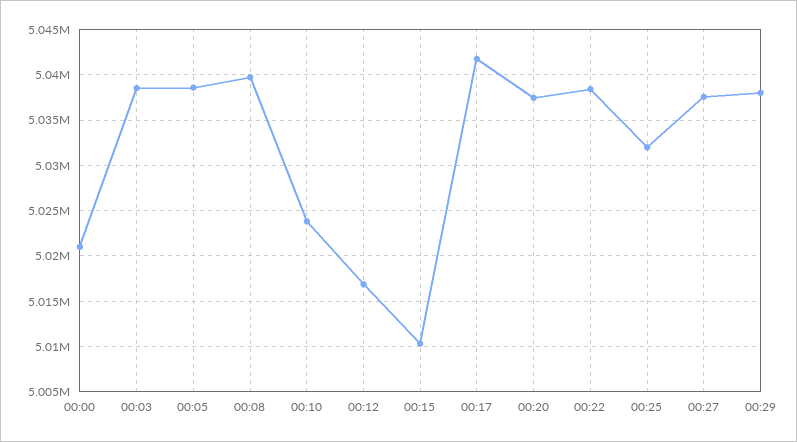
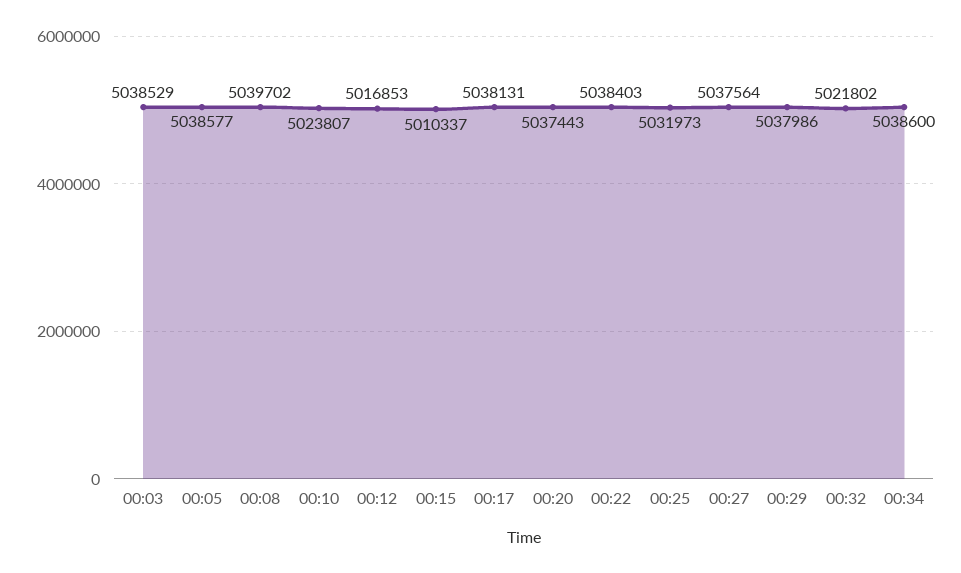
00:00: 5021000 -> none
00:17: 5042000 -> 5038131
00:32: none -> 5021802
00:34: none -> 5038600

